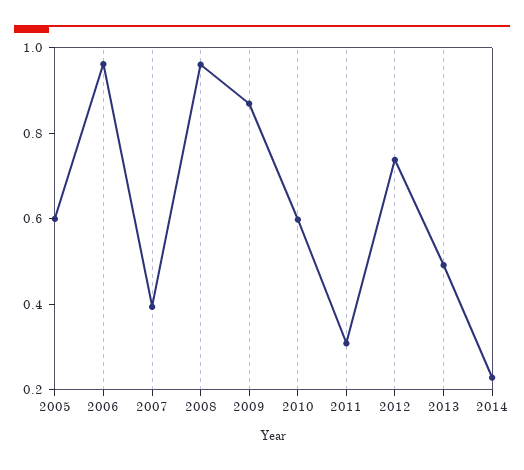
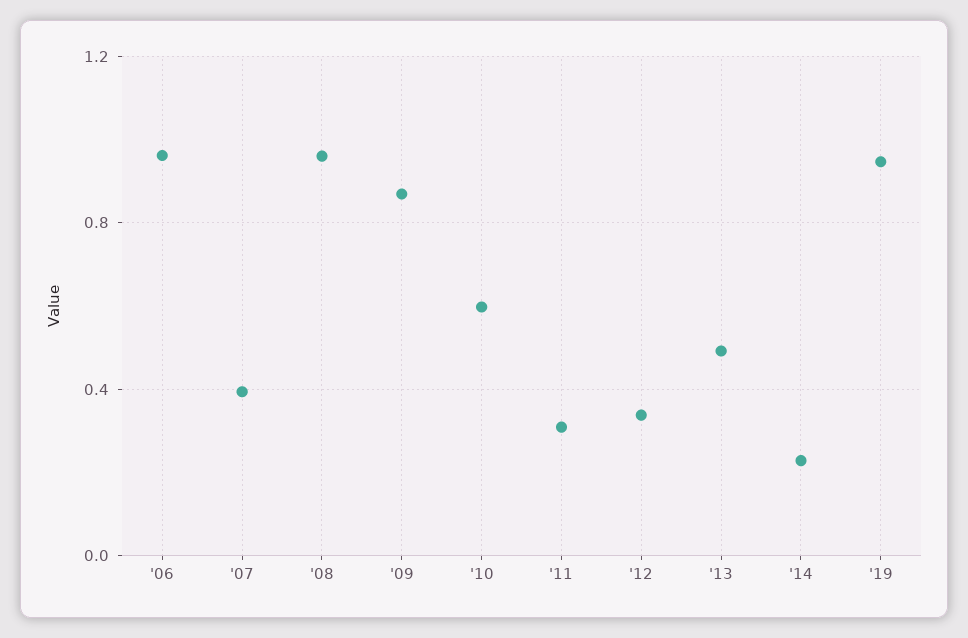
2005: 0.6 -> none
2012: 0.75 -> 0.35
'19: none -> 0.95

